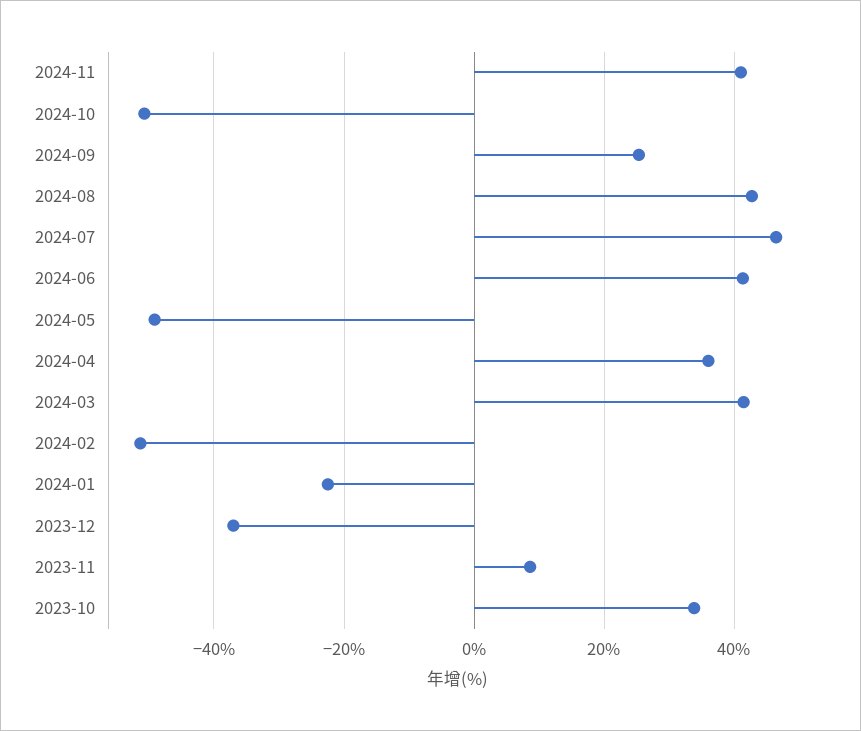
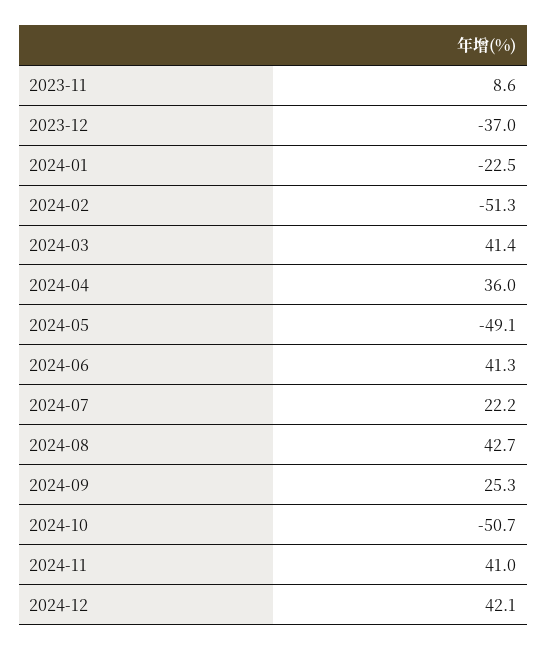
2024-07: 46 -> 22.2
2023-10: 34 -> none
2024-12: none -> 42.1

